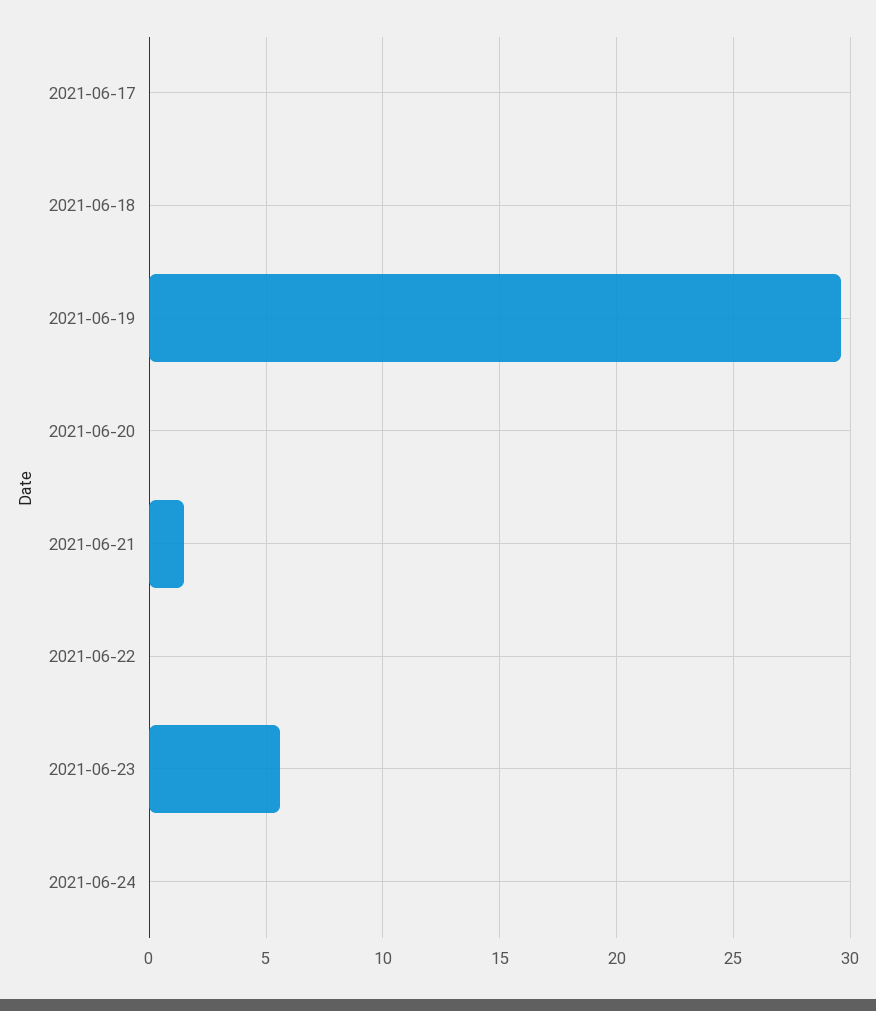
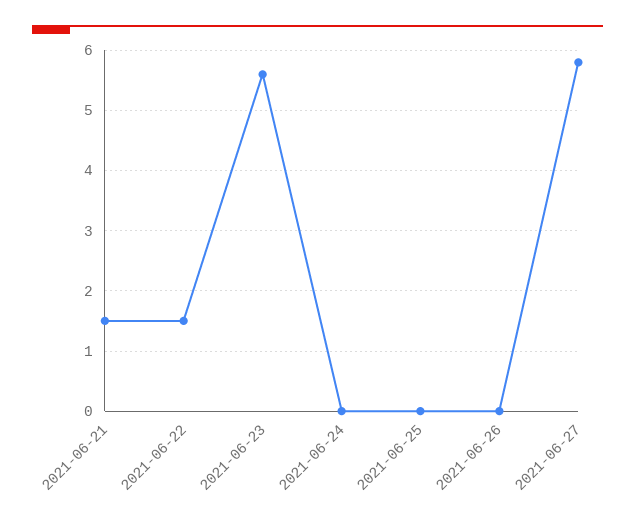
2021-06-17: 0 -> none
2021-06-18: 0 -> none
2021-06-19: 29.5 -> none
2021-06-20: 0 -> none
2021-06-22: 0 -> 1.5
2021-06-25: none -> 0
2021-06-26: none -> 0
2021-06-27: none -> 5.8

